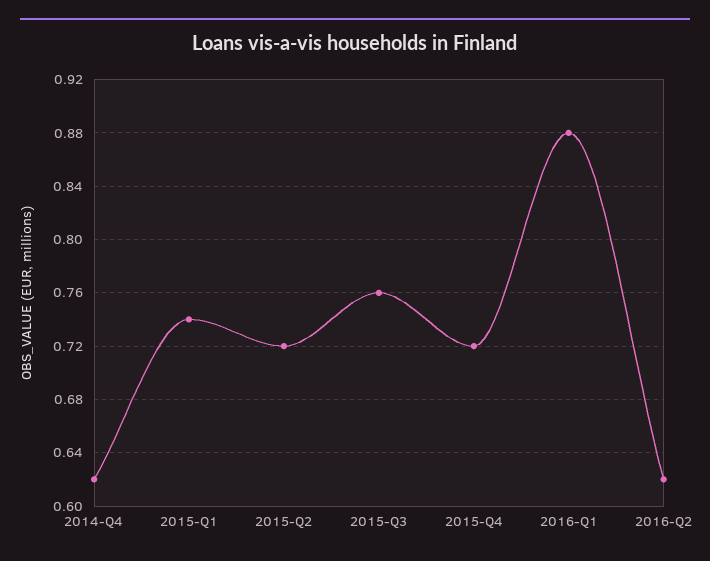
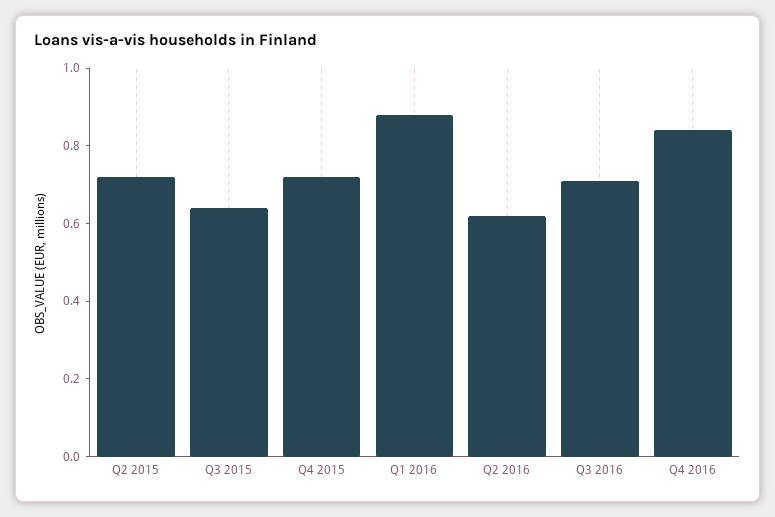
2014-Q4: 0.62 -> none
2015-Q1: 0.74 -> none
2015-Q3: 0.76 -> 0.65
Q3 2016: none -> 0.7
Q4 2016: none -> 0.85

